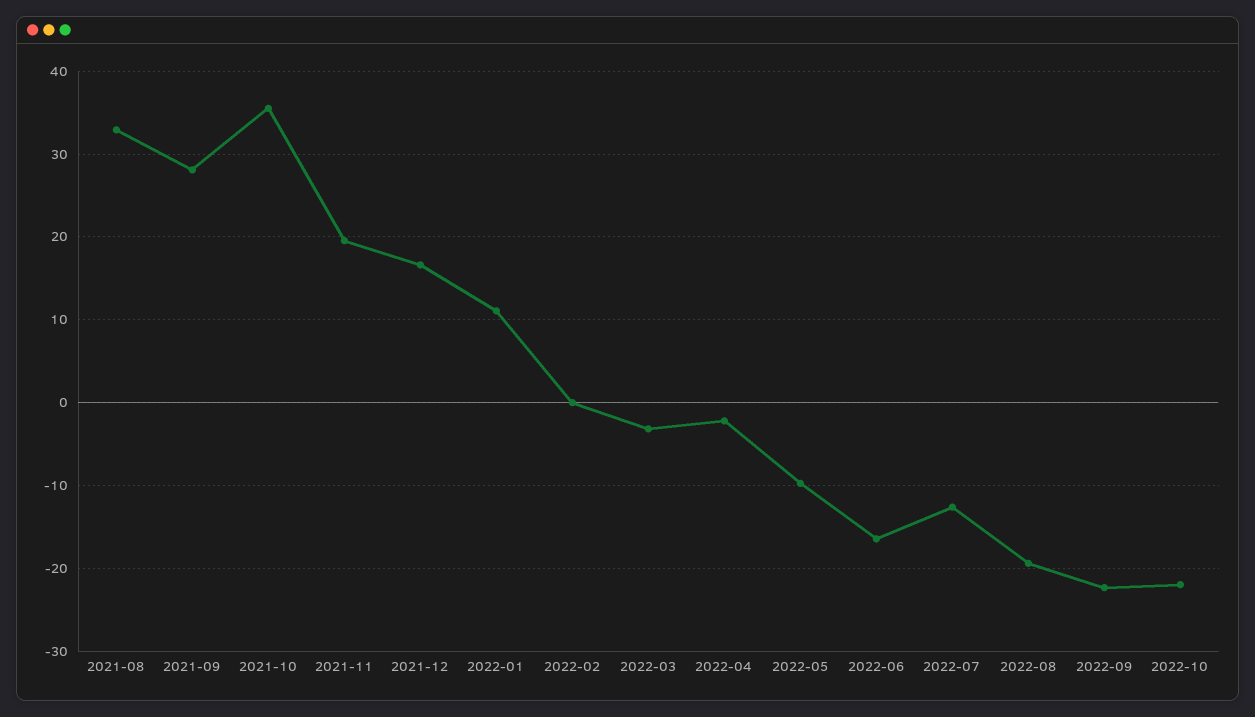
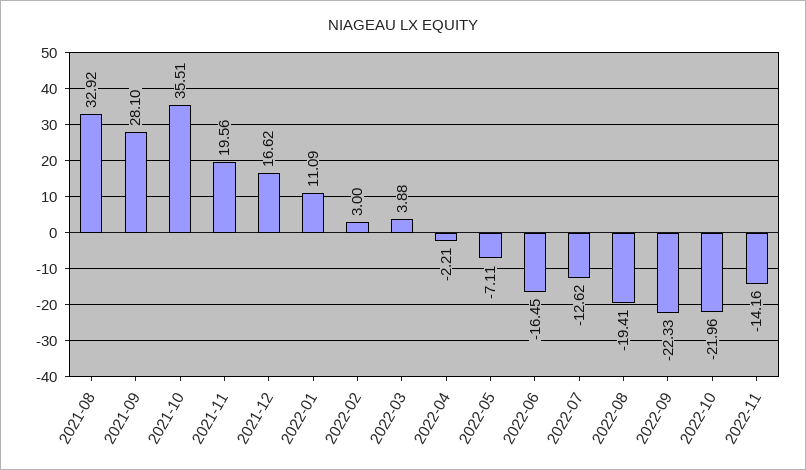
2022-02: 0 -> 3
2022-03: -3 -> 3.88
2022-05: -10 -> -7.11
2022-11: none -> -14.16

